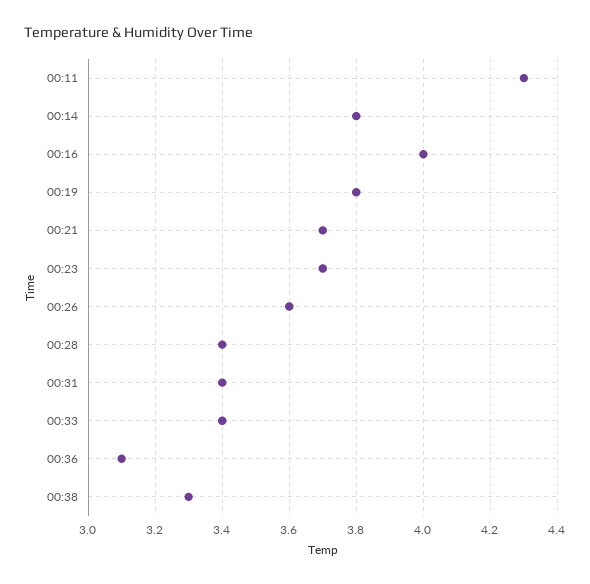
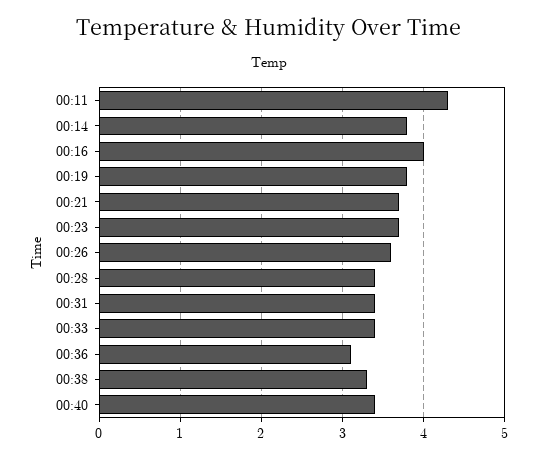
00:40: none -> 3.4

